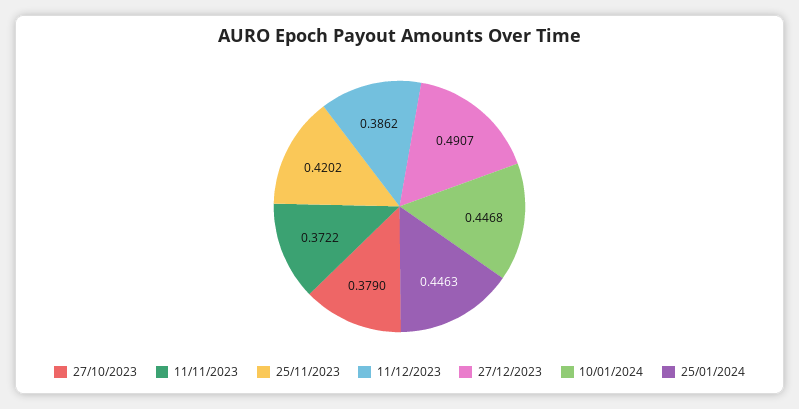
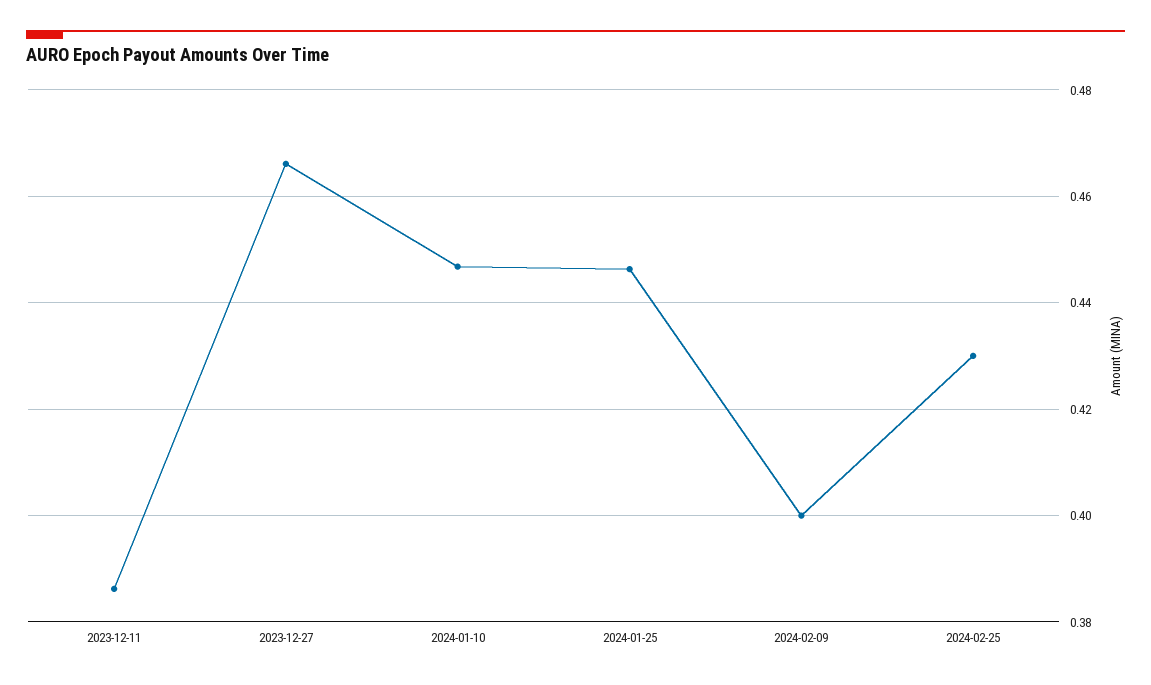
27/10/2023: 0.379 -> none
11/11/2023: 0.3722 -> none
25/11/2023: 0.4202 -> none
27/12/2023: 0.4907 -> 0.466
2024-02-09: none -> 0.4
2024-02-25: none -> 0.43

